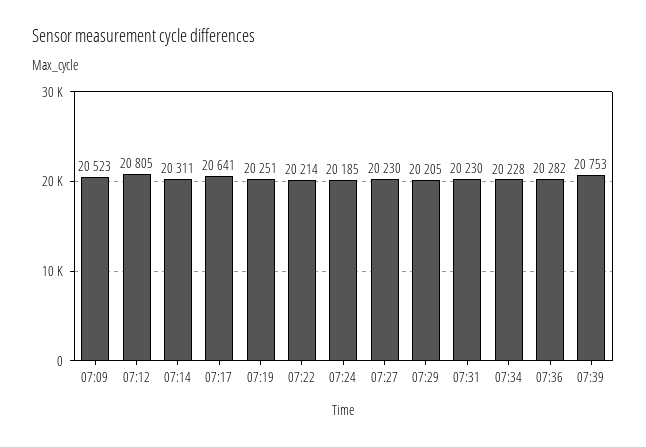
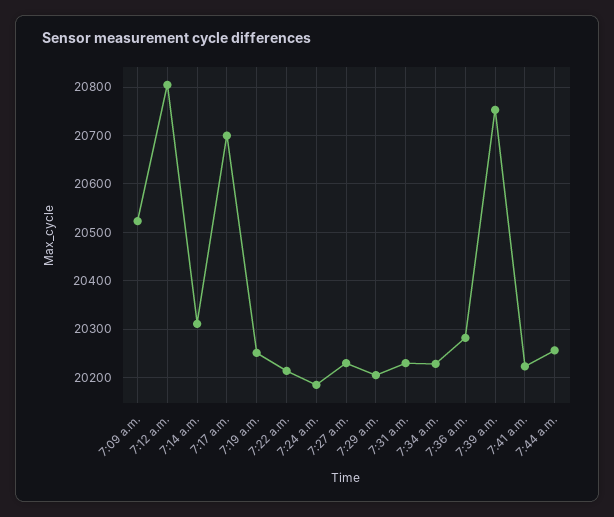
07:17: 20641 -> 20700
7:41 a.m.: none -> 20220
7:44 a.m.: none -> 20260

